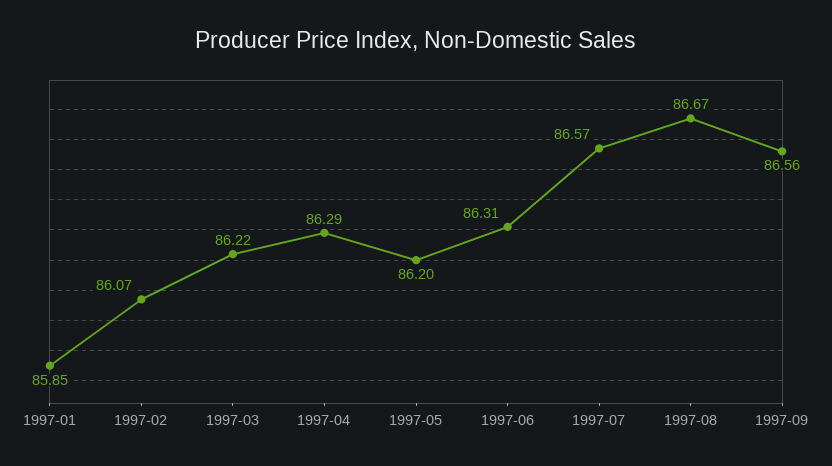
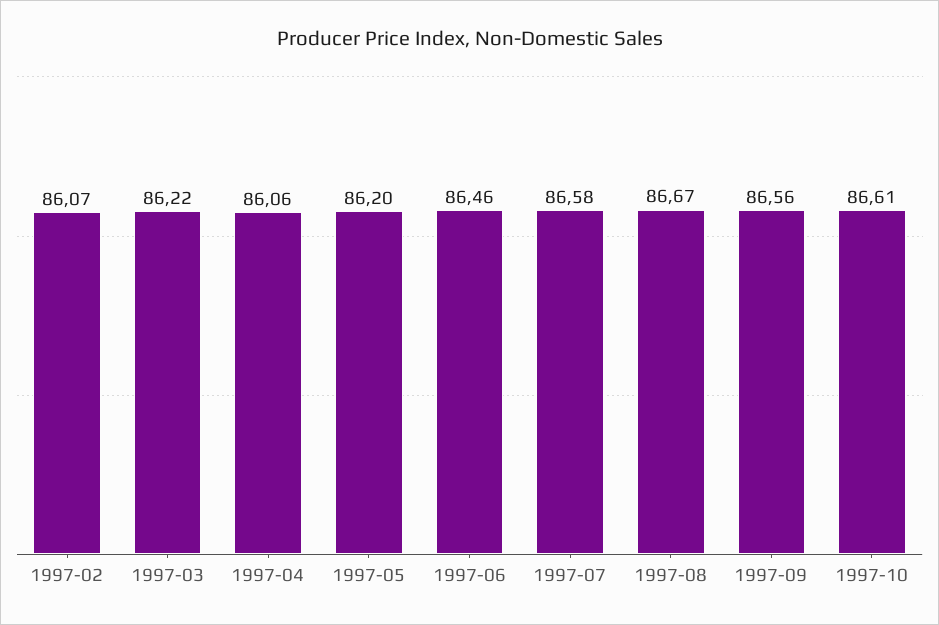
1997-01: 85.85 -> none
1997-04: 86.29 -> 86.06
1997-06: 86.31 -> 86.46
1997-07: 86.57 -> 86.58
1997-10: none -> 86.61

